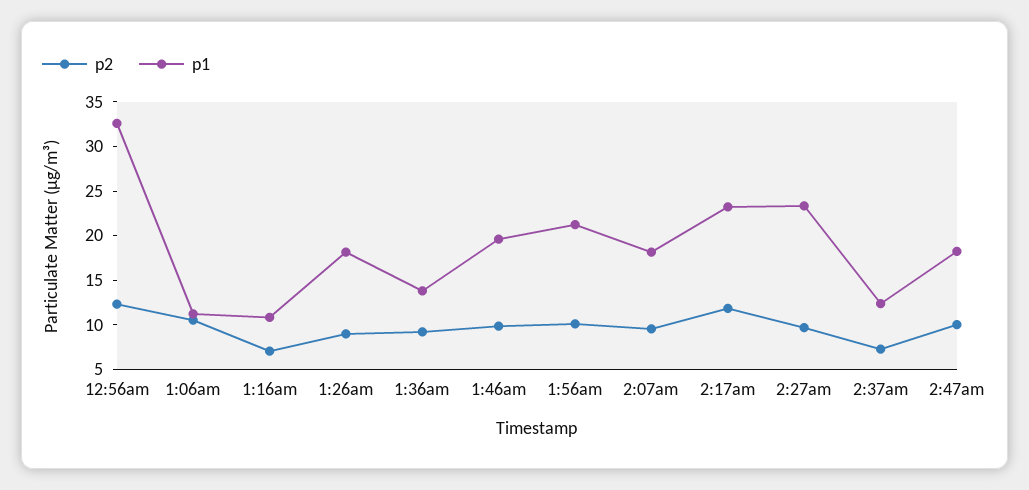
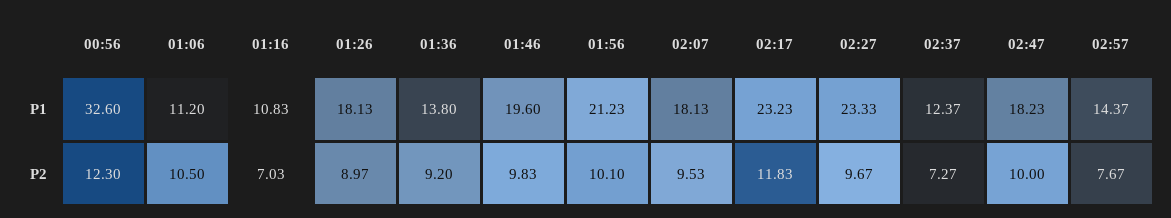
p1, 02:57: none -> 14.37
p2, 02:57: none -> 7.67

